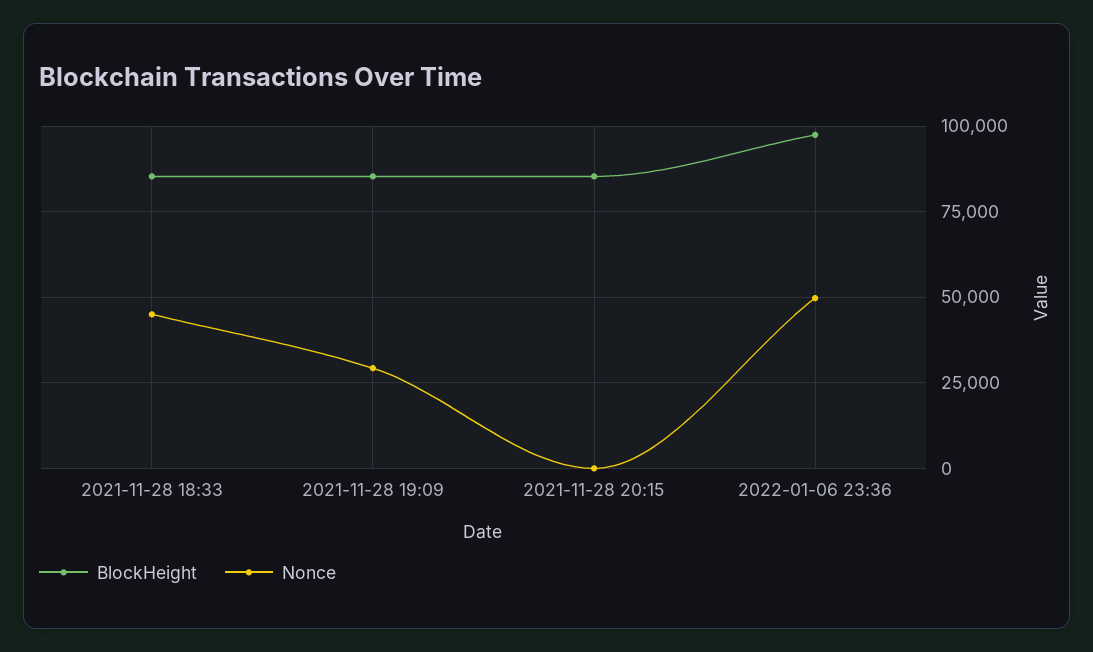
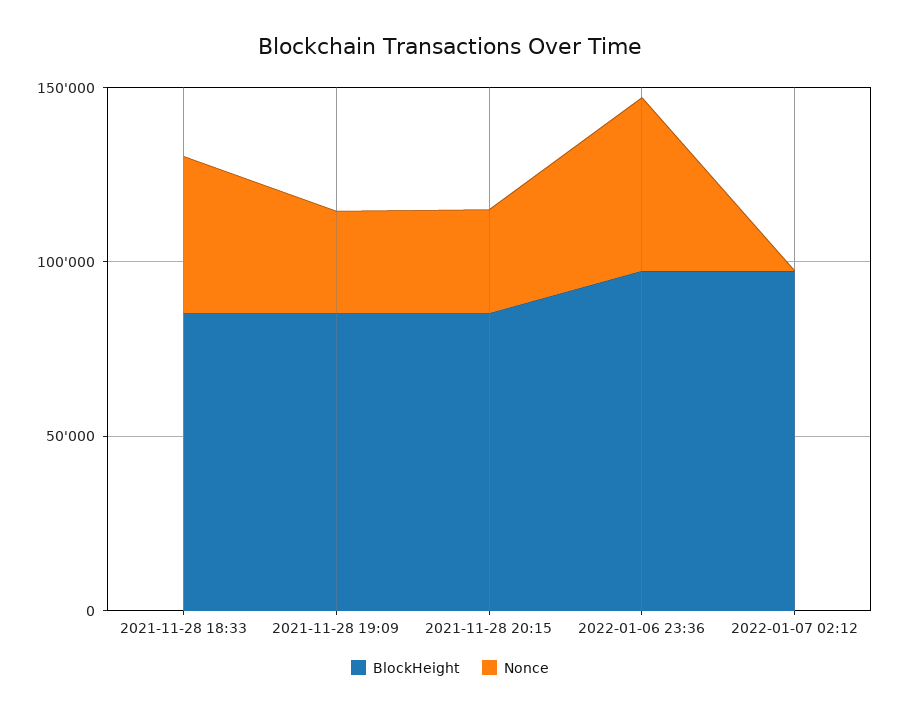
Nonce, 2021-11-28 20:15: 0 -> 30000
BlockHeight, 2022-01-07 02:12: none -> 100000
Nonce, 2022-01-07 02:12: none -> 0

